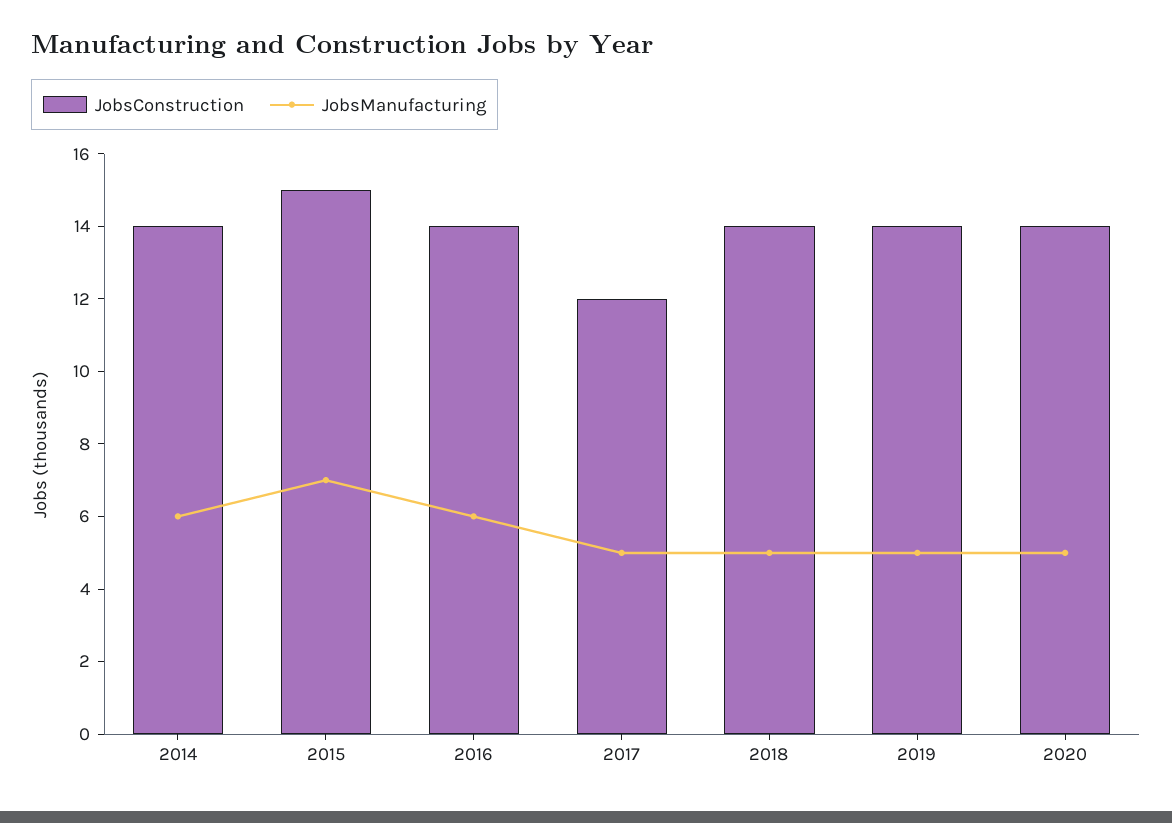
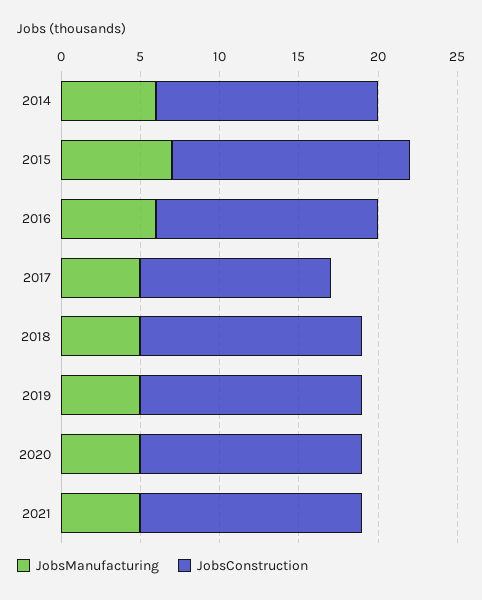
JobsManufacturing, 2021: none -> 5
JobsConstruction, 2021: none -> 14

